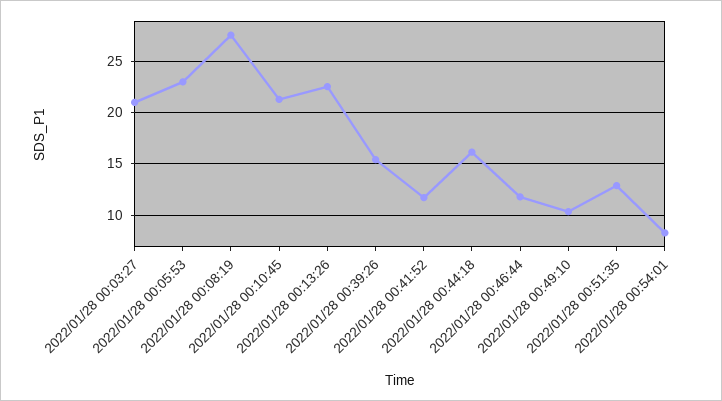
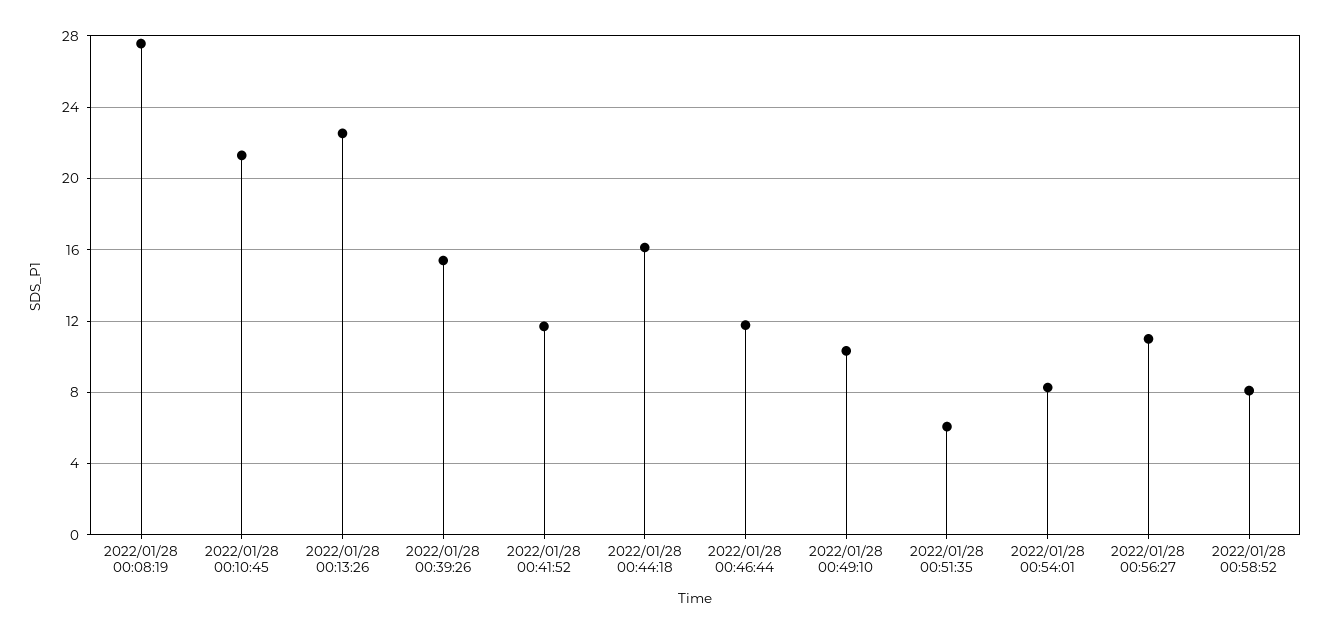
2022/01/28 00:03:27: 21 -> none
2022/01/28 00:05:53: 23 -> none
2022/01/28 00:51:35: 13 -> 6
2022/01/28 00:56:27: none -> 11
2022/01/28 00:58:52: none -> 8

